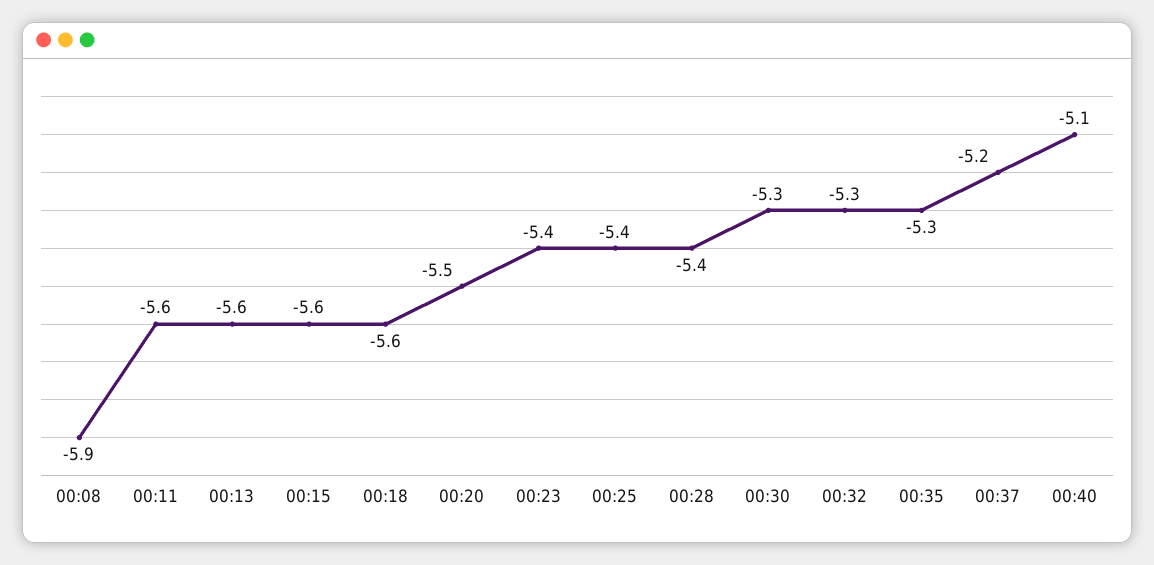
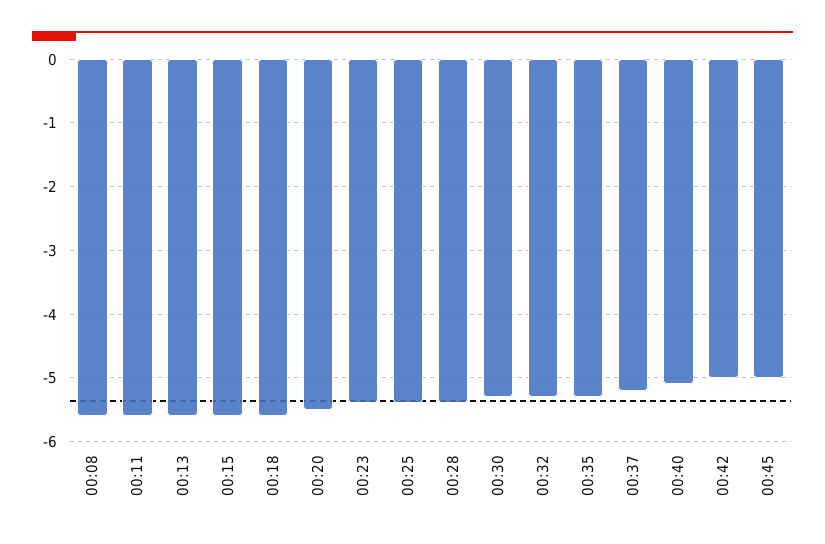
00:08: -5.9 -> -5.6
00:42: none -> -5
00:45: none -> -5

